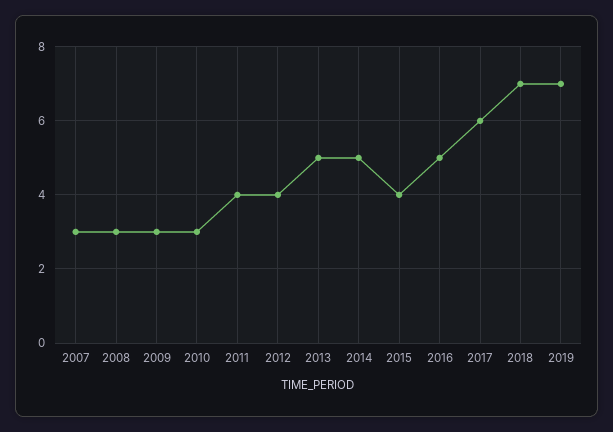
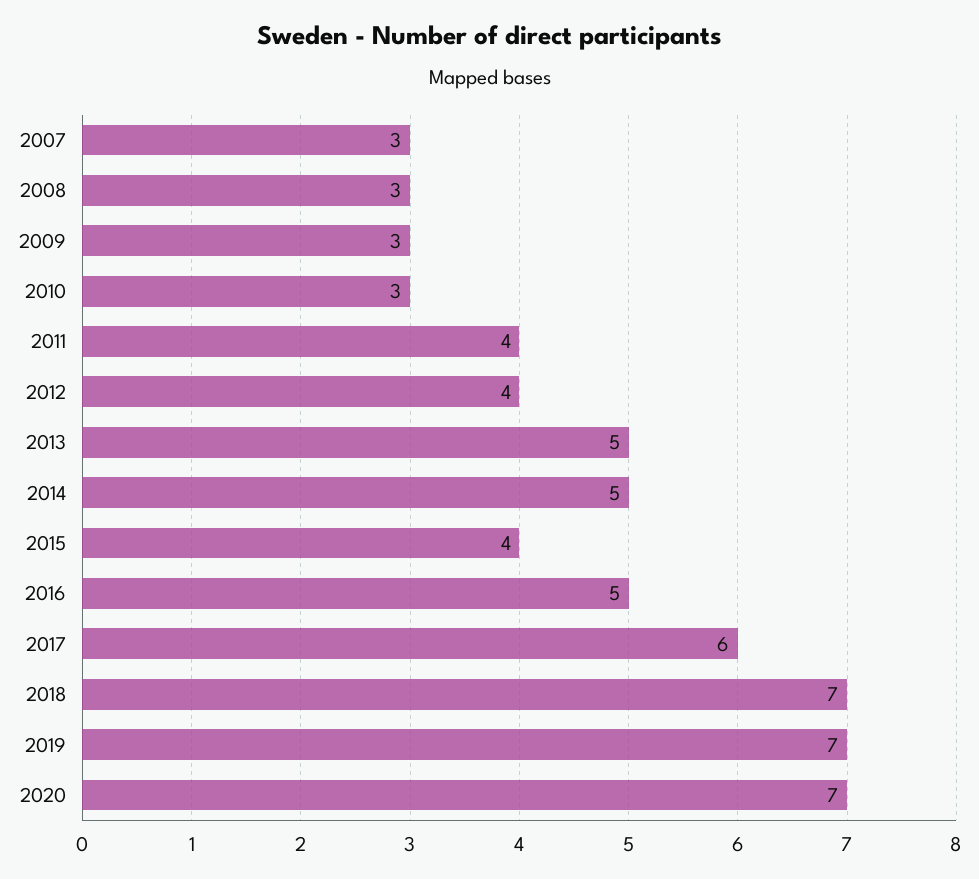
2020: none -> 7

